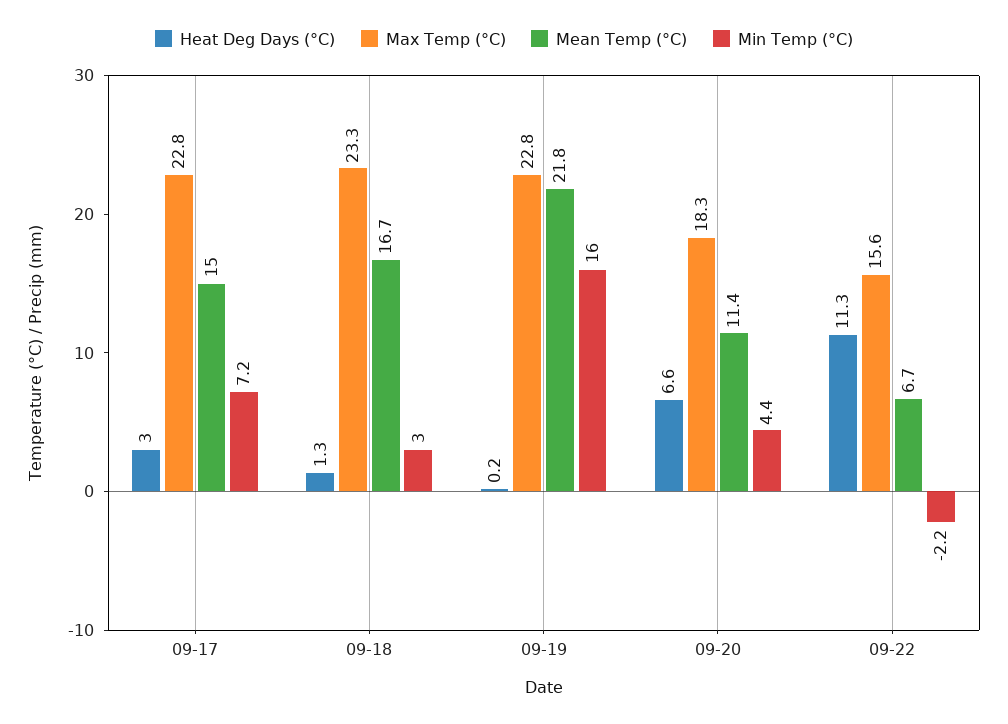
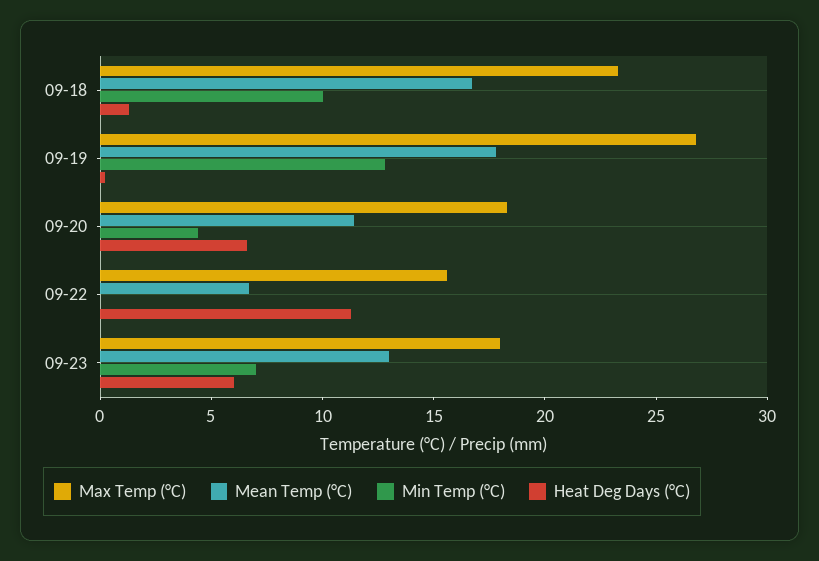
Heat Deg Days (°C), 09-17: 3 -> none
Max Temp (°C), 09-17: 22.8 -> none
Mean Temp (°C), 09-17: 15 -> none
Min Temp (°C), 09-17: 7.2 -> none
Min Temp (°C), 09-18: 3 -> 10
Max Temp (°C), 09-19: 22.8 -> 27
Mean Temp (°C), 09-19: 21.8 -> 18
Min Temp (°C), 09-19: 16 -> 13
Min Temp (°C), 09-22: -2.2 -> 0
Max Temp (°C), 09-23: none -> 18
Mean Temp (°C), 09-23: none -> 13
Min Temp (°C), 09-23: none -> 7
Heat Deg Days (°C), 09-23: none -> 6

